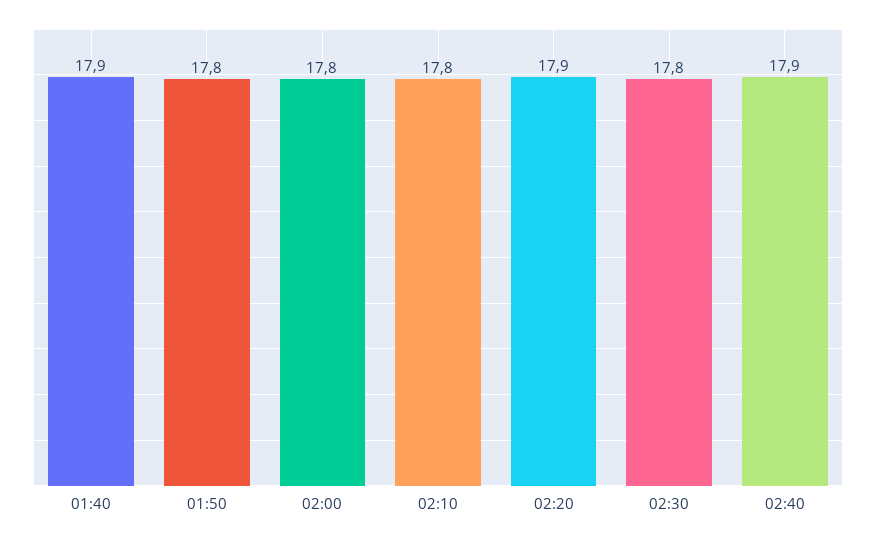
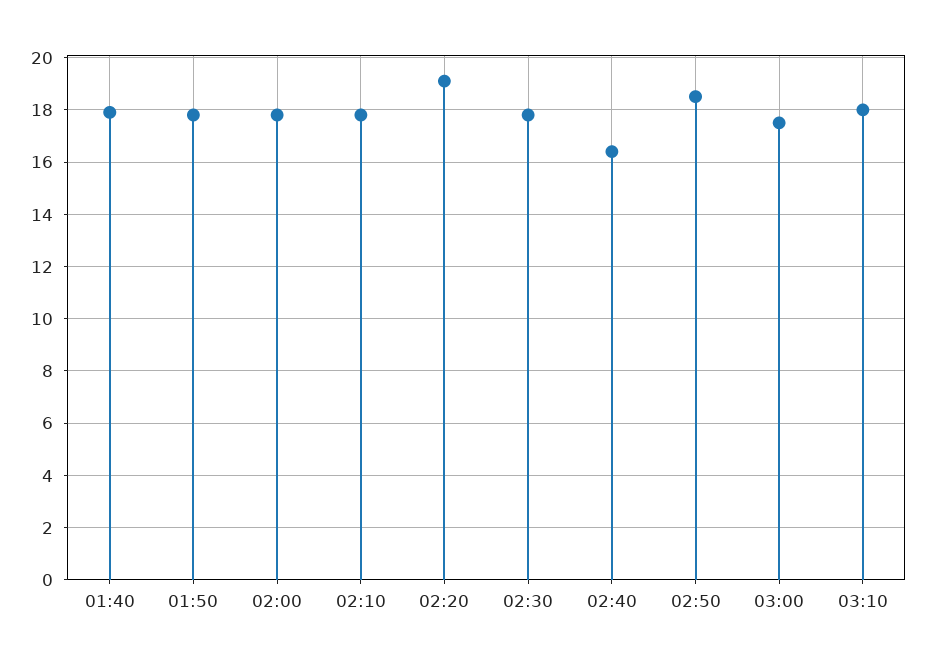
02:20: 17.9 -> 19
02:40: 17.9 -> 16.5
02:50: none -> 18.5
03:00: none -> 17.5
03:10: none -> 18

